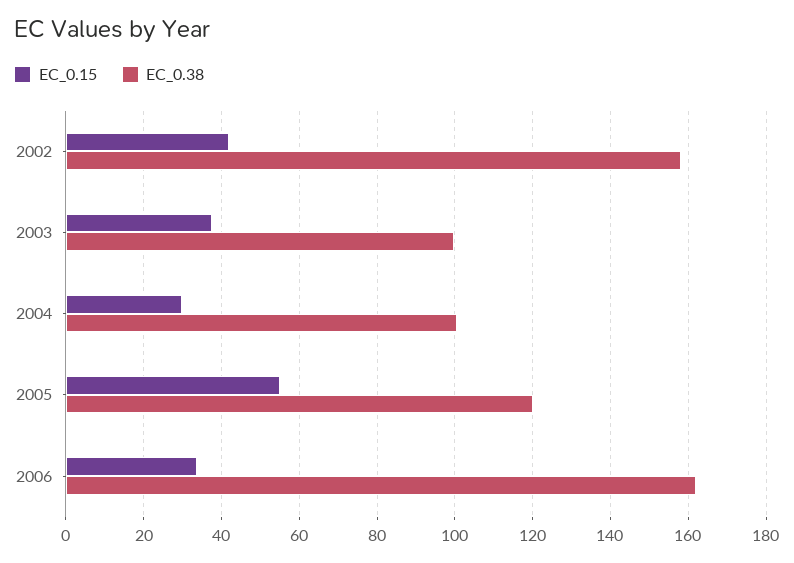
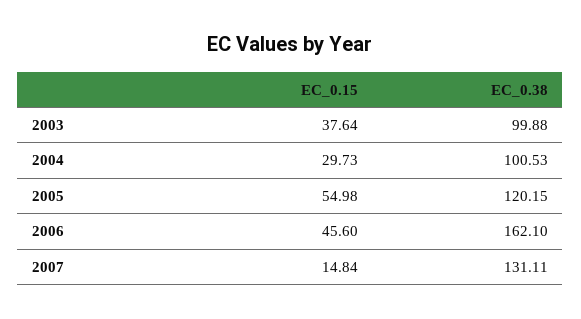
EC_0.15, 2002: 42 -> none
EC_0.38, 2002: 158 -> none
EC_0.15, 2006: 34 -> 45.6
EC_0.15, 2007: none -> 14.84
EC_0.38, 2007: none -> 131.11

